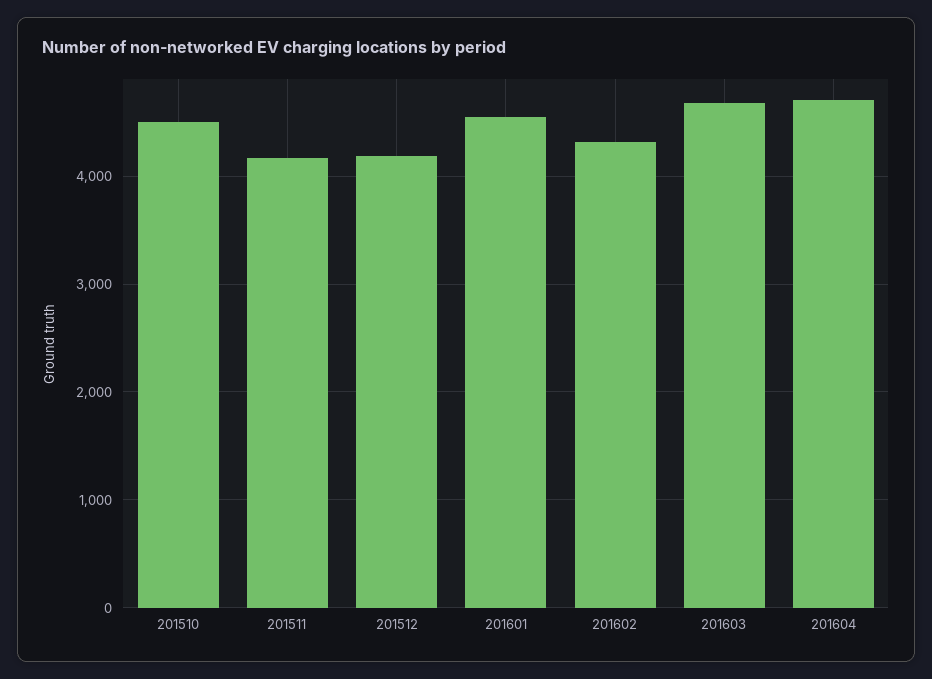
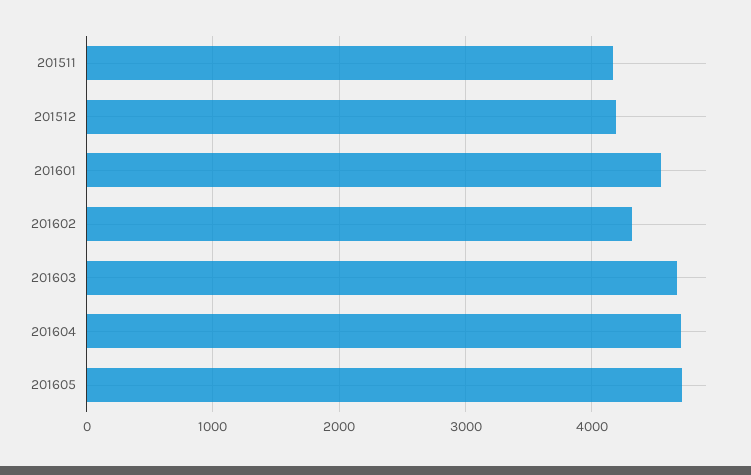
201510: 4500 -> none
201605: none -> 4700

